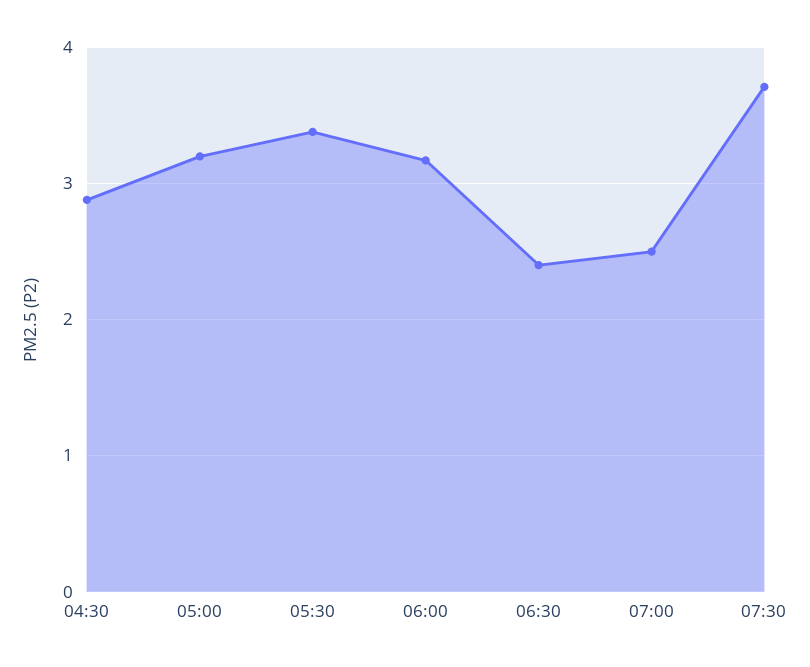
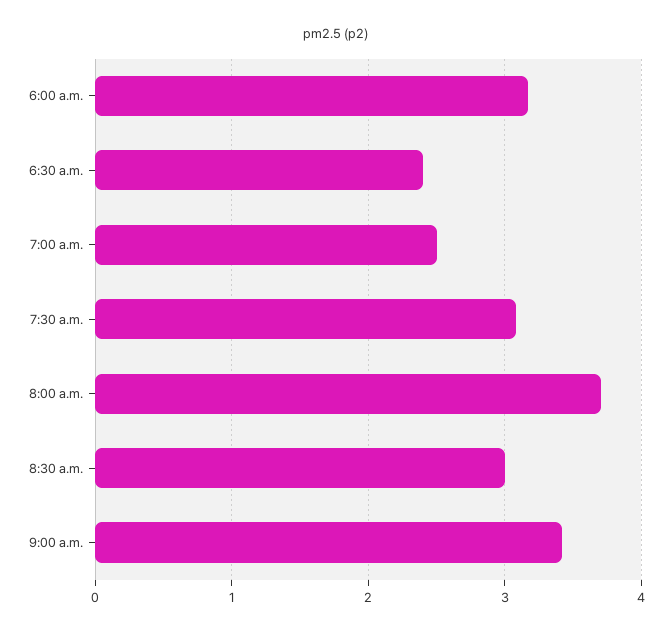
04:30: 2.9 -> none
05:00: 3.2 -> none
05:30: 3.4 -> none
07:30: 3.7 -> 3.1
8:00 a.m.: none -> 3.7
8:30 a.m.: none -> 3
9:00 a.m.: none -> 3.4

